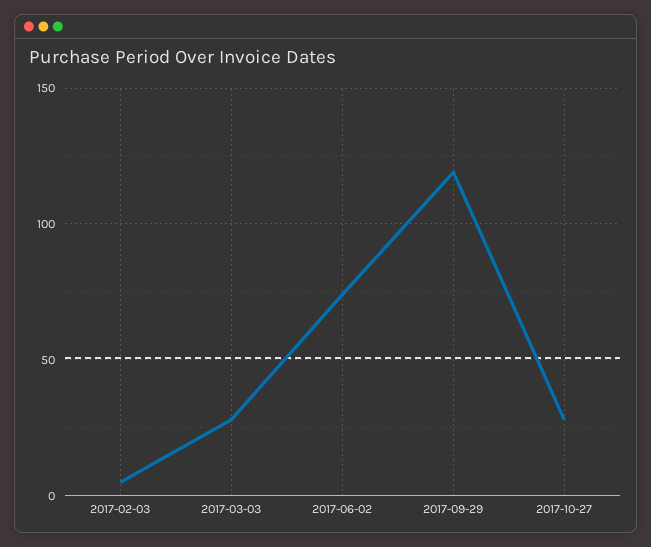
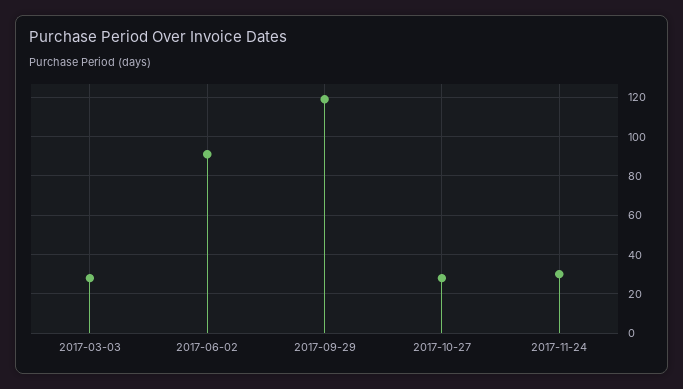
2017-02-03: 5 -> none
2017-06-02: 75 -> 90
2017-11-24: none -> 30

